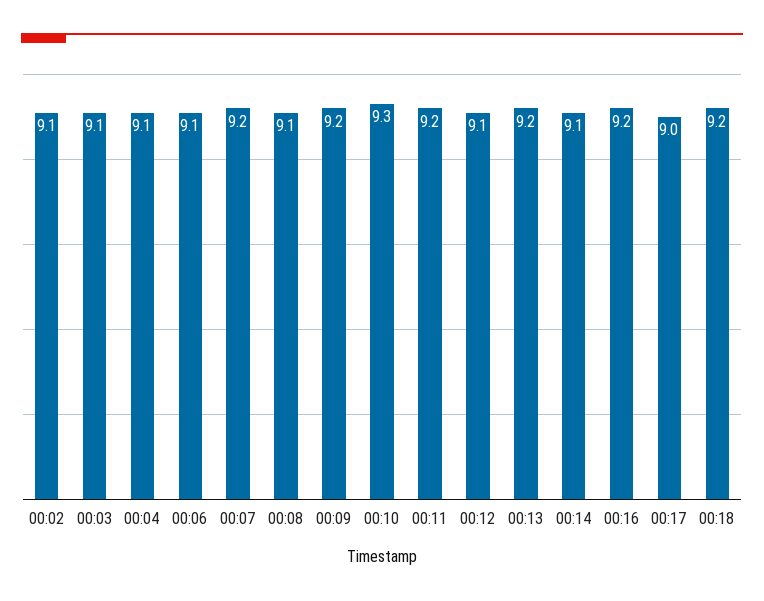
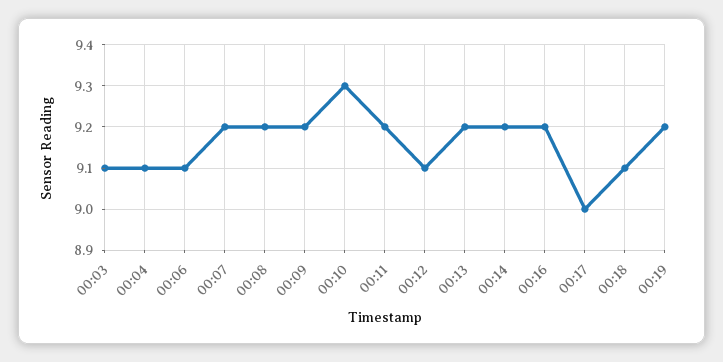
00:02: 9.1 -> none
00:08: 9.1 -> 9.2
00:14: 9.1 -> 9.2
00:18: 9.2 -> 9.1
00:19: none -> 9.2

